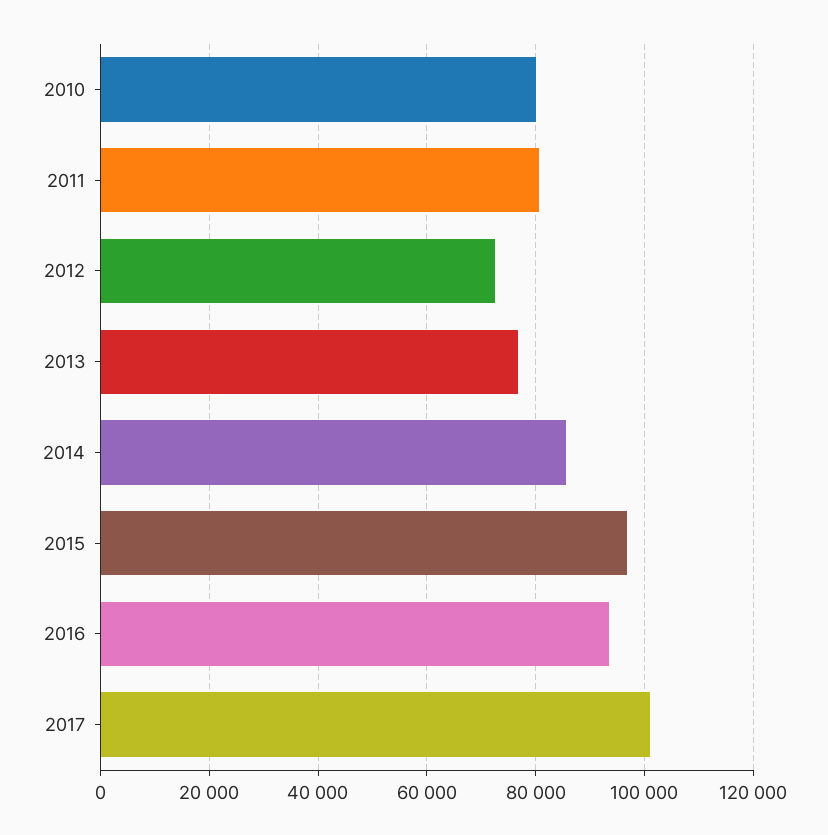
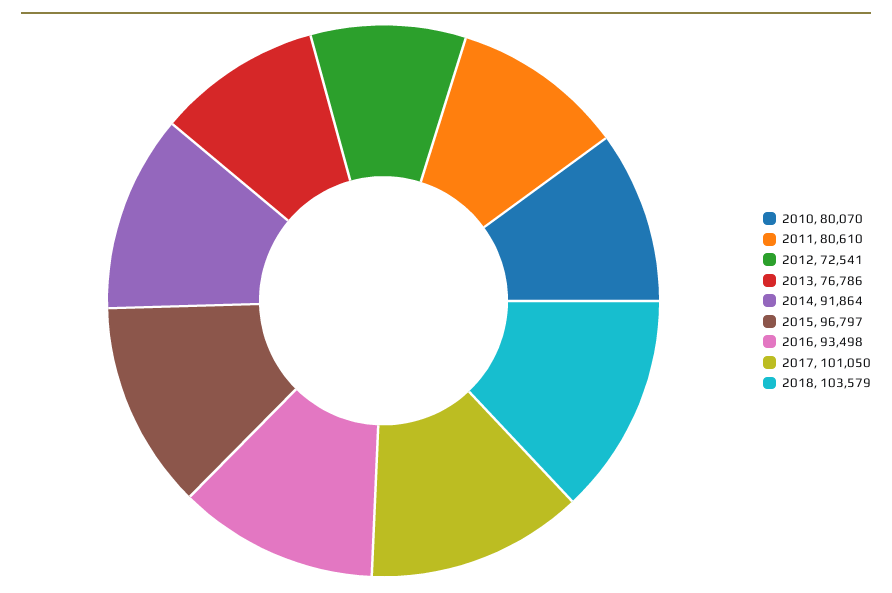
2014: 86000 -> 91864
2018: none -> 103579

